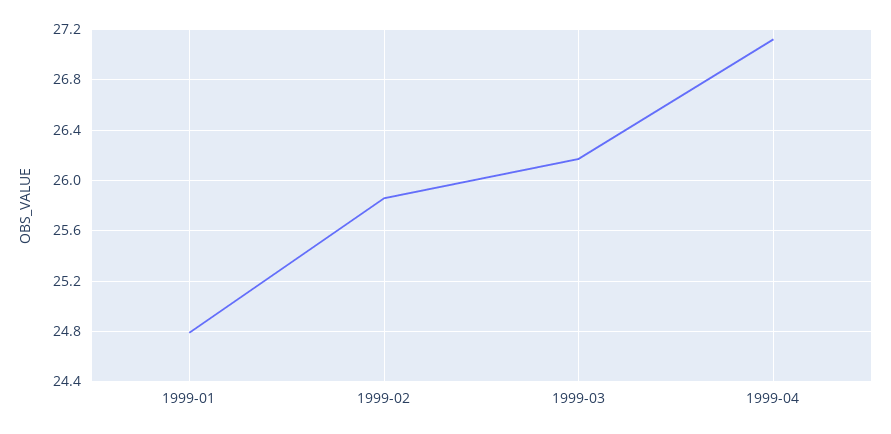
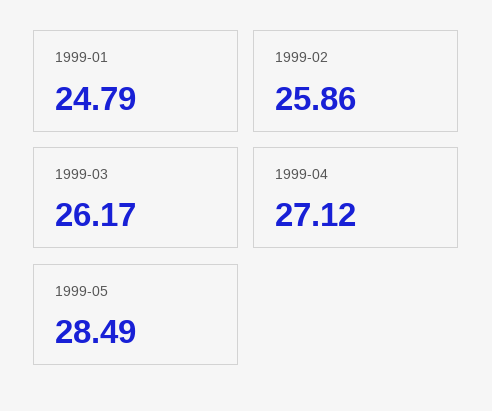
1999-05: none -> 28.49

